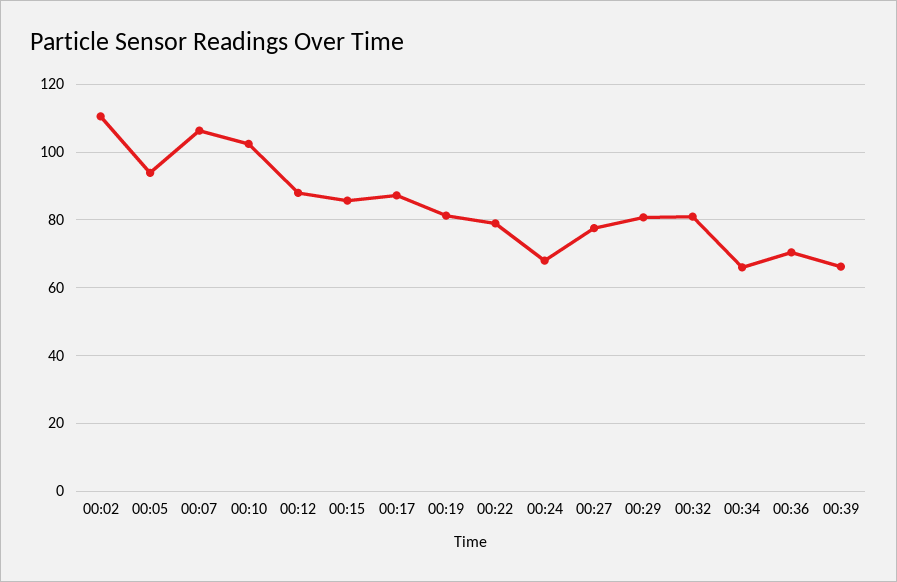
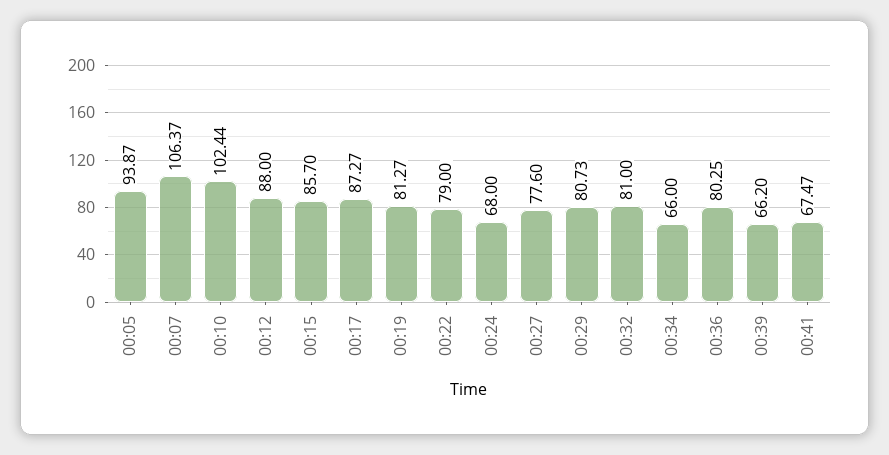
00:02: 110 -> none
00:36: 70 -> 80.25
00:41: none -> 67.47

